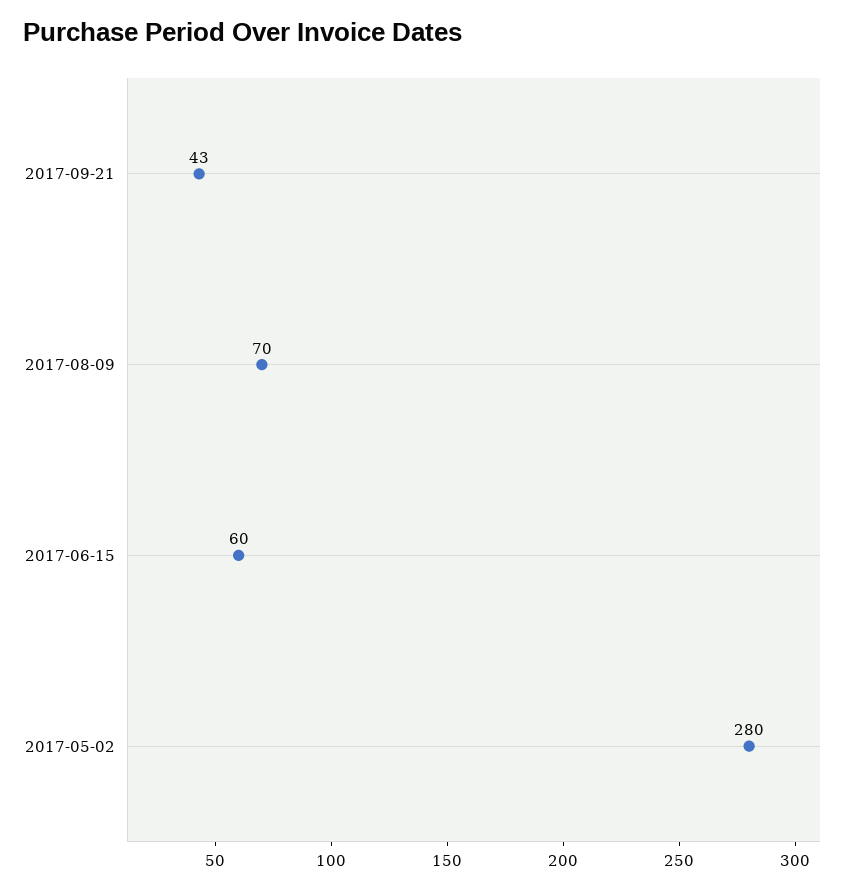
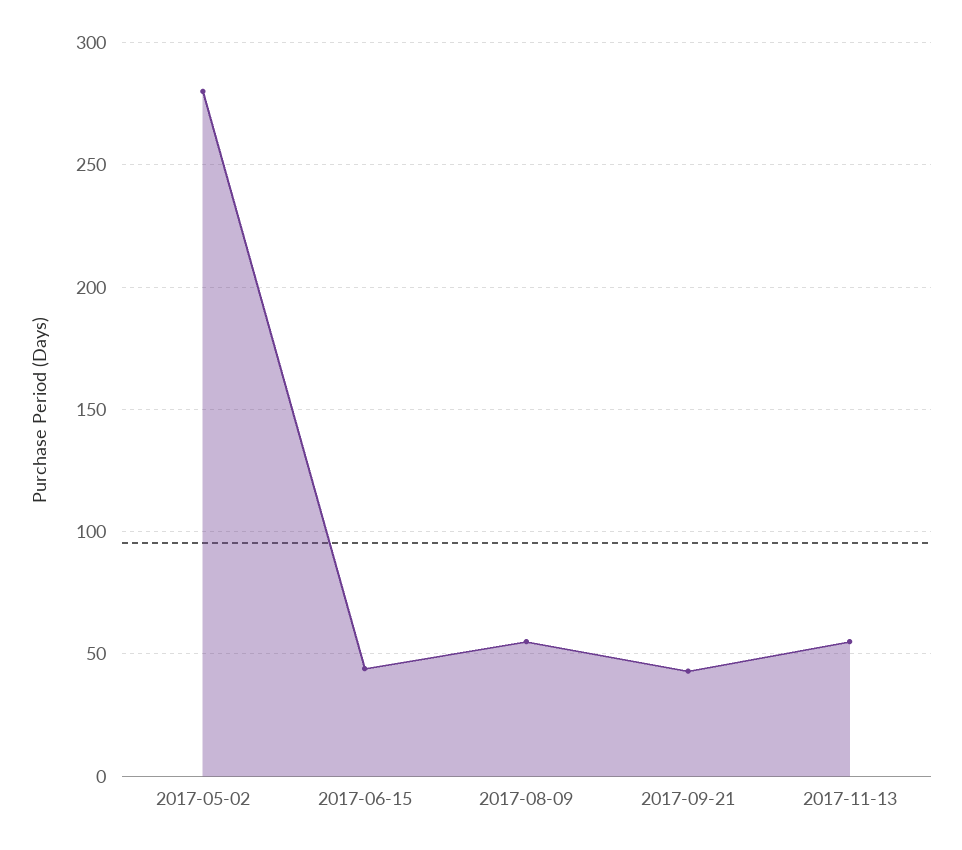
2017-08-09: 70 -> 55
2017-06-15: 60 -> 45
2017-11-13: none -> 55

